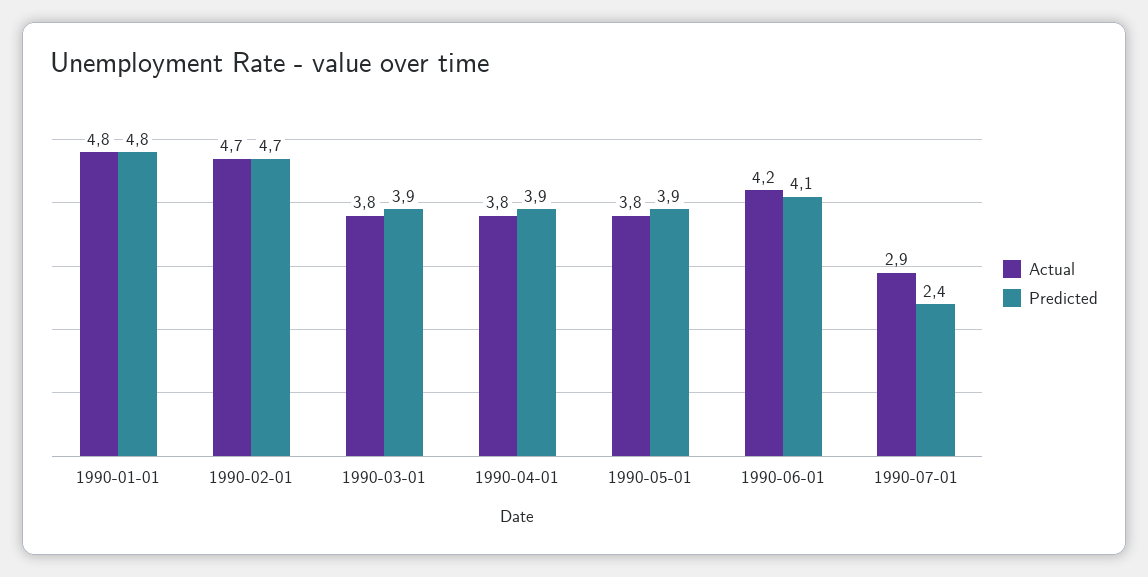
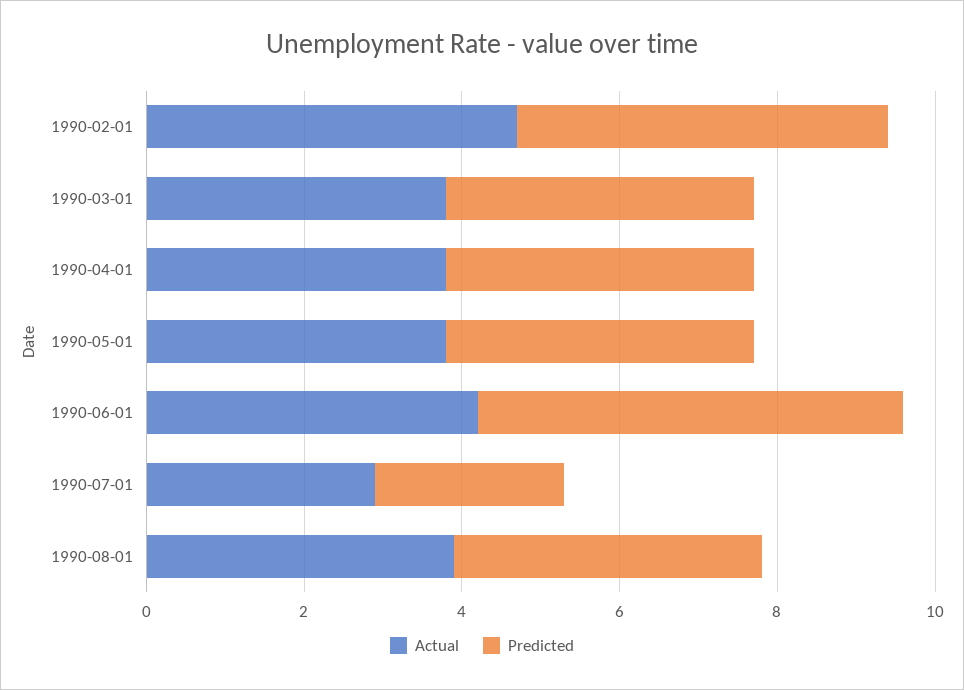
Actual, 1990-01-01: 4.8 -> none
Predicted, 1990-01-01: 4.8 -> none
Predicted, 1990-06-01: 4.1 -> 5.5
Actual, 1990-08-01: none -> 4
Predicted, 1990-08-01: none -> 4

